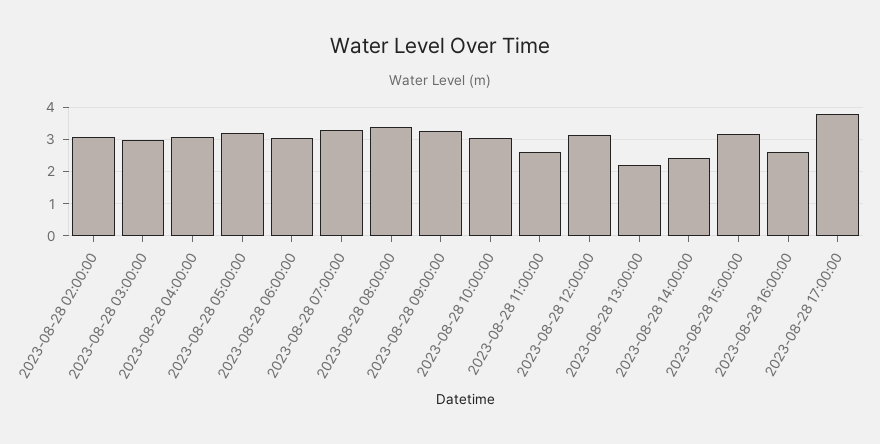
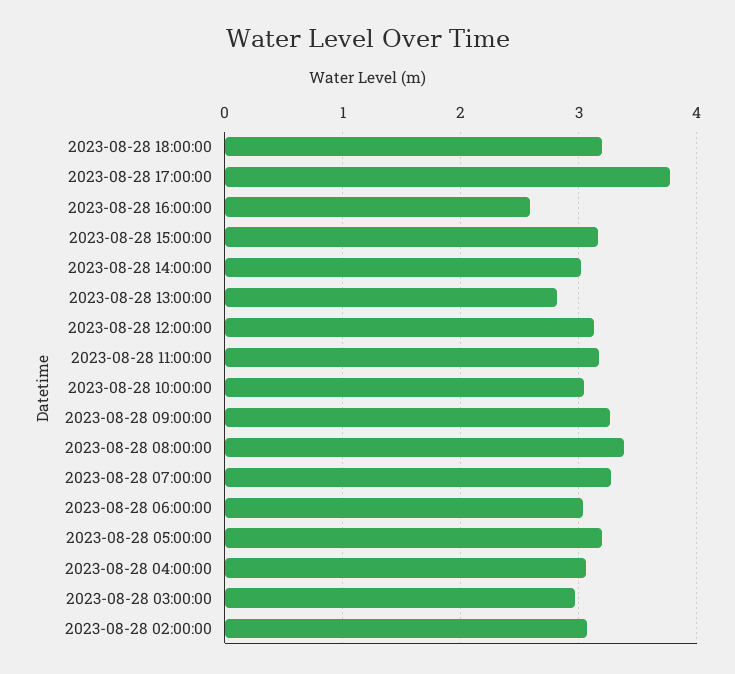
2023-08-28 11:00:00: 2.6 -> 3.2
2023-08-28 13:00:00: 2.2 -> 2.8
2023-08-28 14:00:00: 2.4 -> 3
2023-08-28 18:00:00: none -> 3.2

